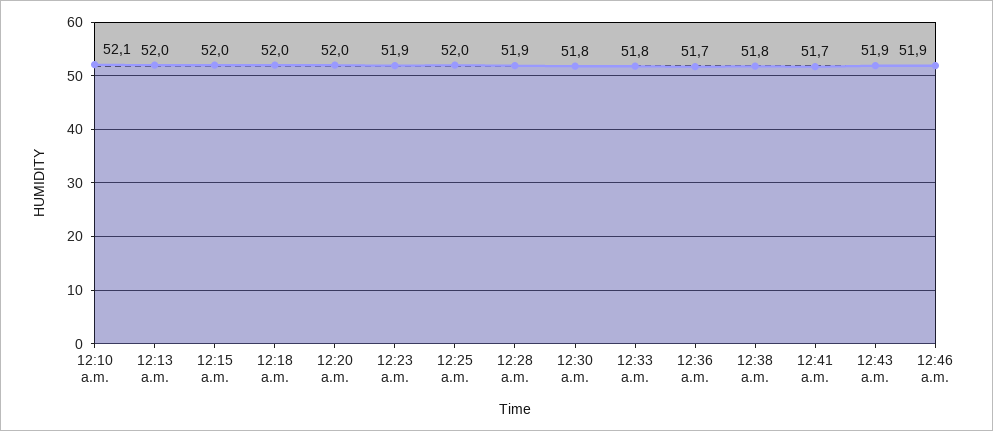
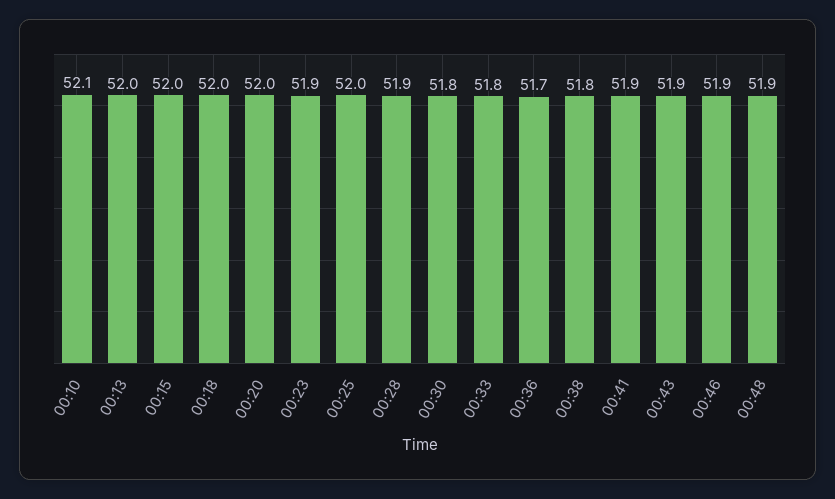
12:41 a.m.: 51.7 -> 51.9
00:48: none -> 51.9

